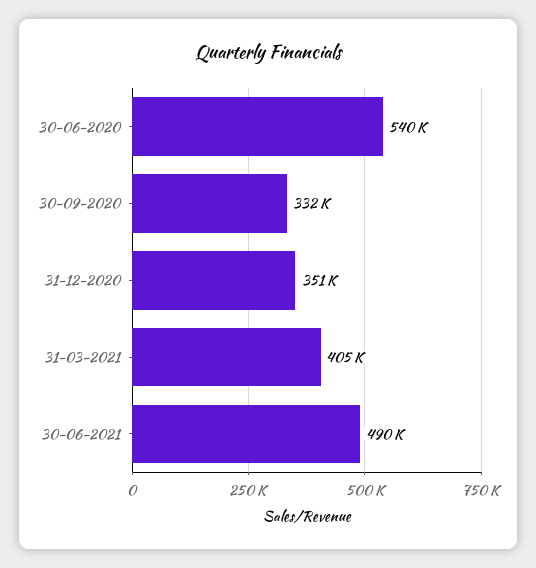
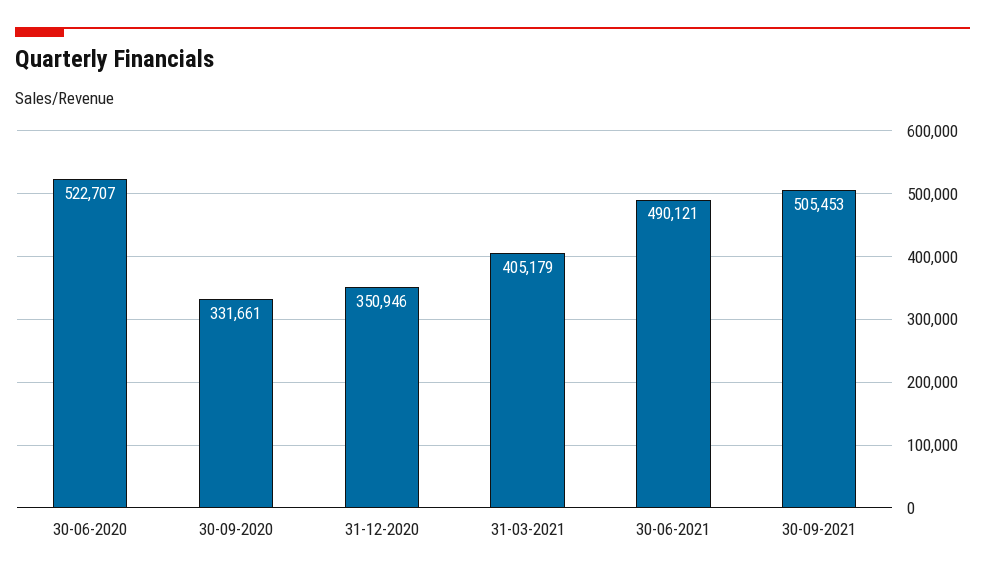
30-06-2020: 540000 -> 522707
30-09-2021: none -> 505453

